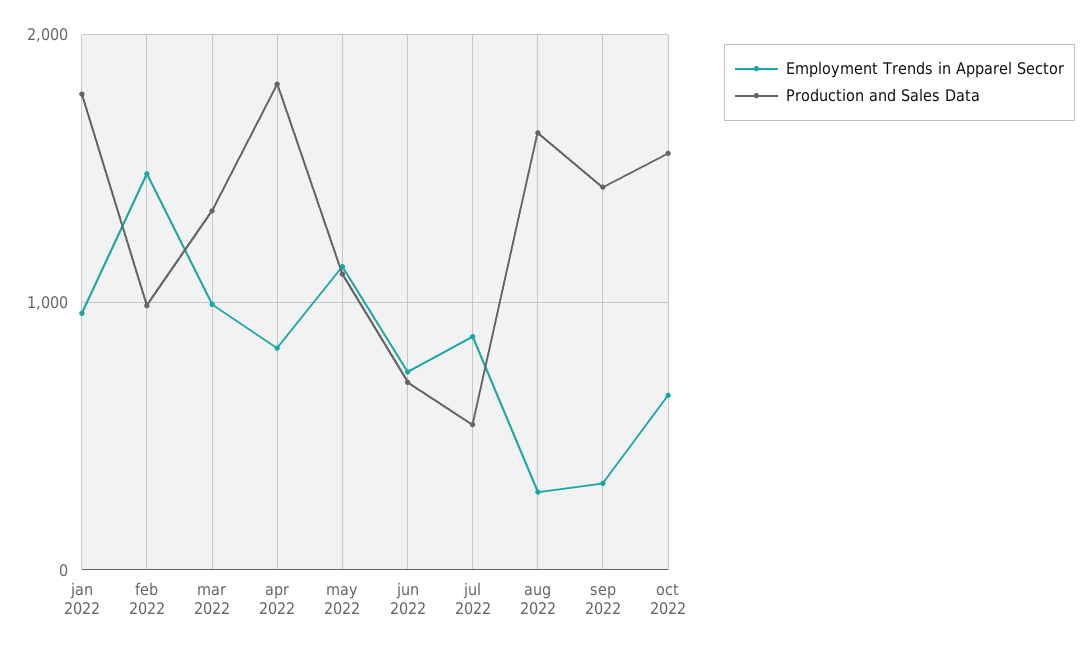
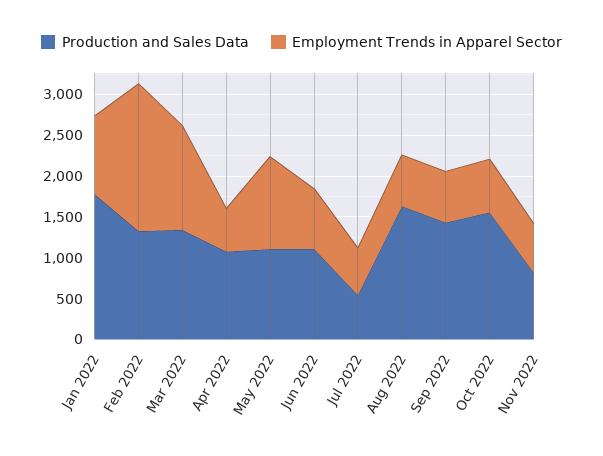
Employment Trends in Apparel Sector, feb 2022: 1500 -> 1800
Production and Sales Data, feb 2022: 1000 -> 1300
Employment Trends in Apparel Sector, mar 2022: 1000 -> 1300
Employment Trends in Apparel Sector, apr 2022: 800 -> 500
Production and Sales Data, apr 2022: 1800 -> 1100
Production and Sales Data, jun 2022: 700 -> 1100
Employment Trends in Apparel Sector, jul 2022: 900 -> 600
Employment Trends in Apparel Sector, aug 2022: 300 -> 600
Employment Trends in Apparel Sector, sep 2022: 300 -> 600
Production and Sales Data, Nov 2022: none -> 800
Employment Trends in Apparel Sector, Nov 2022: none -> 600

